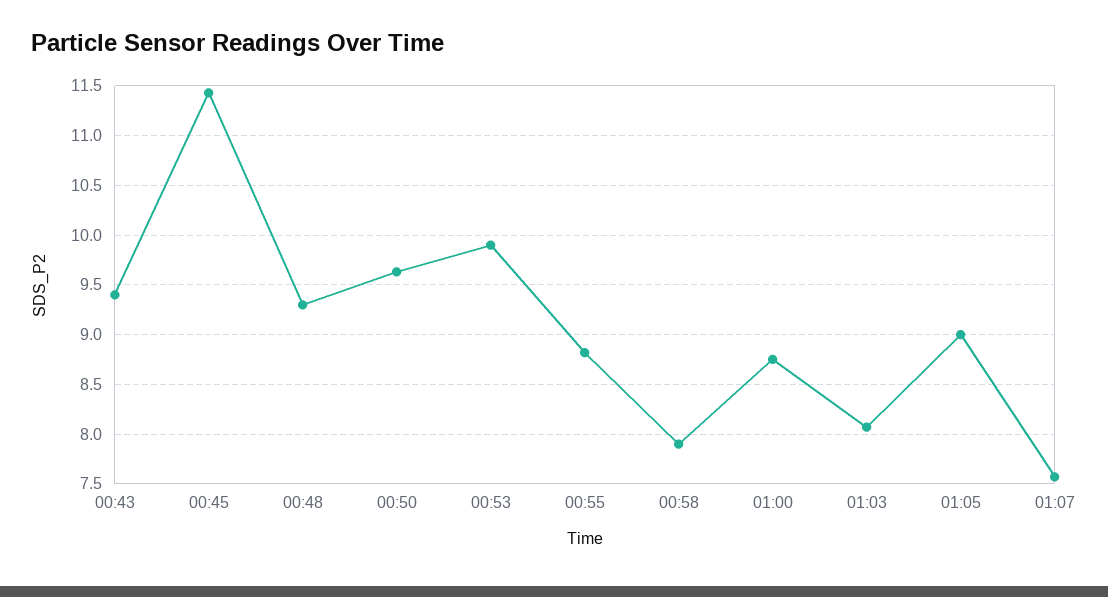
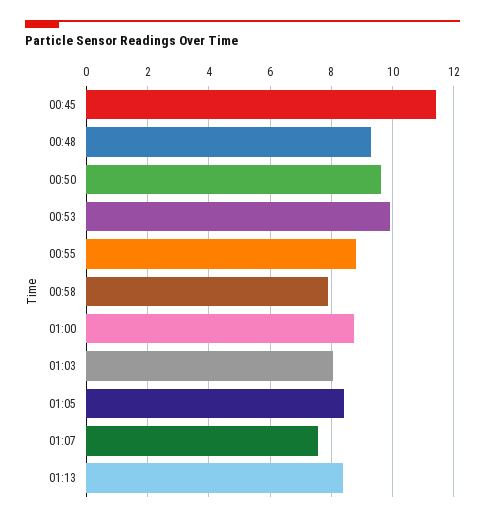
00:43: 9.4 -> none
01:05: 9 -> 8.4
01:13: none -> 8.4

